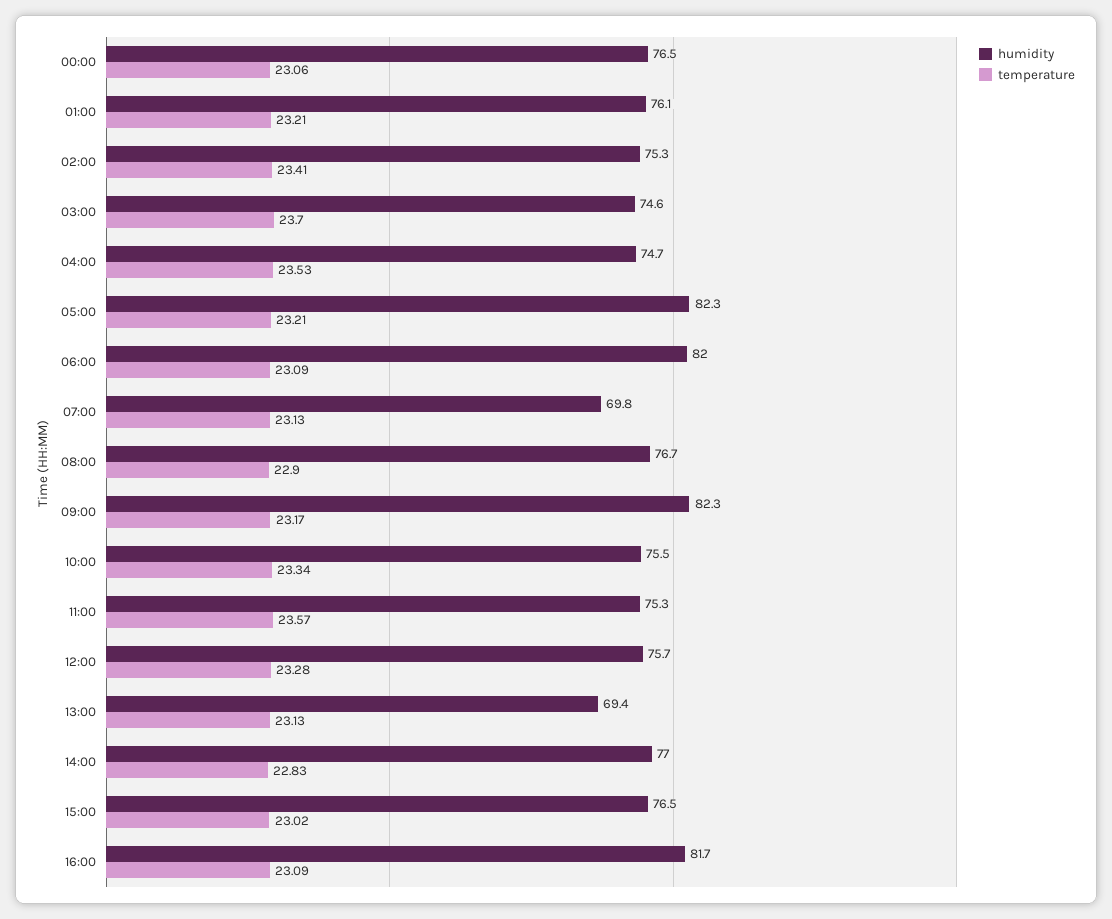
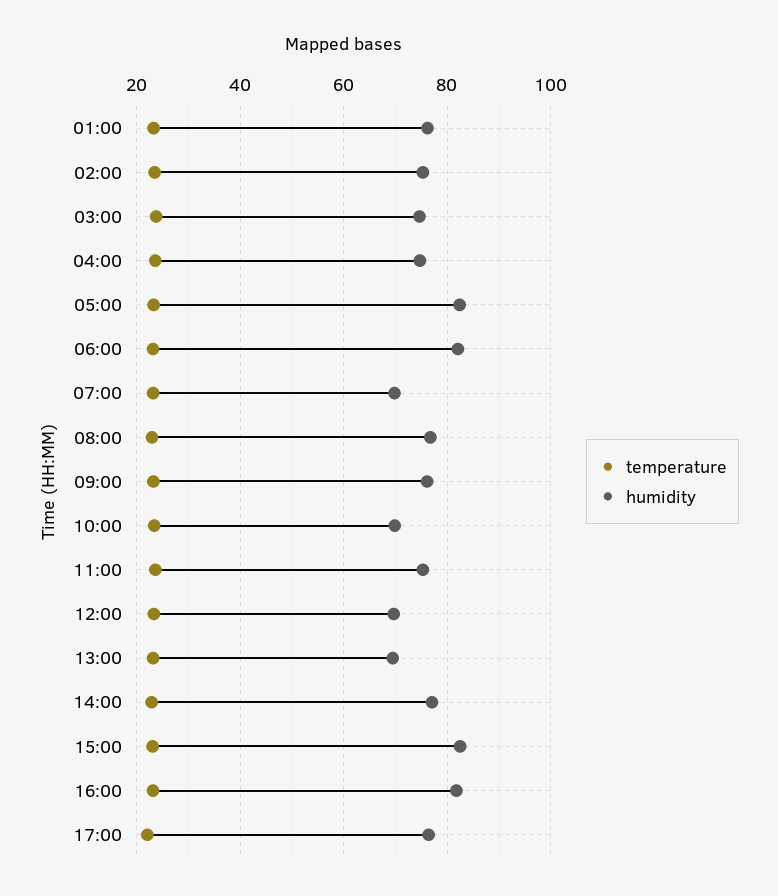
humidity, 00:00: 76.5 -> none
temperature, 00:00: 23.06 -> none
humidity, 09:00: 82.3 -> 76
humidity, 10:00: 75.5 -> 70
humidity, 12:00: 75.7 -> 70
humidity, 15:00: 76.5 -> 82
temperature, 17:00: none -> 22
humidity, 17:00: none -> 76

